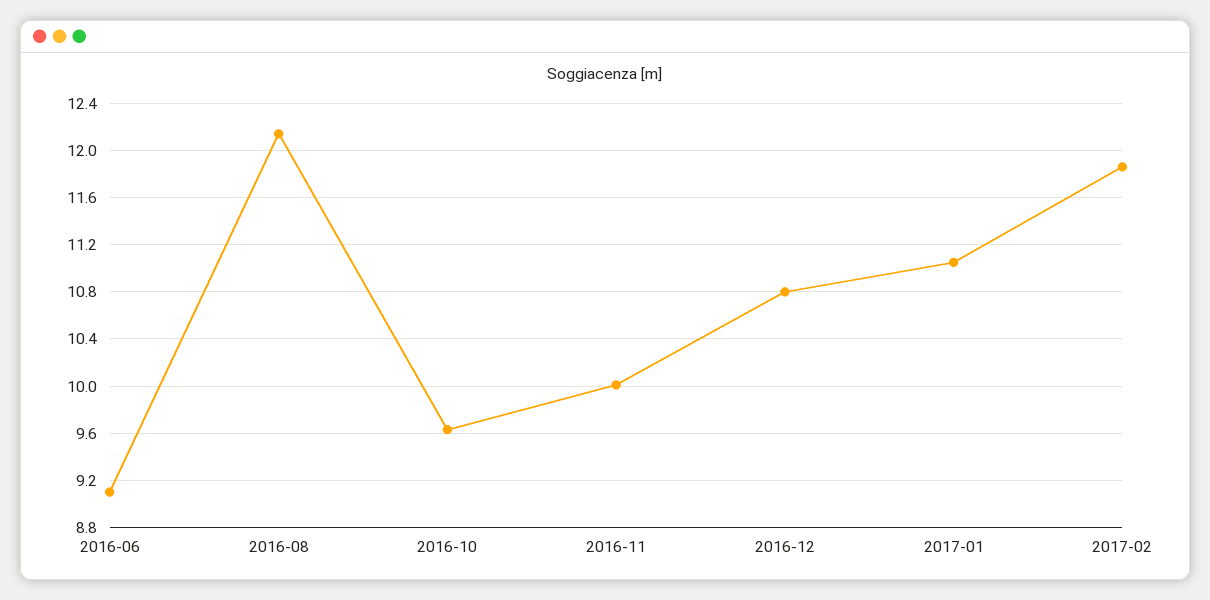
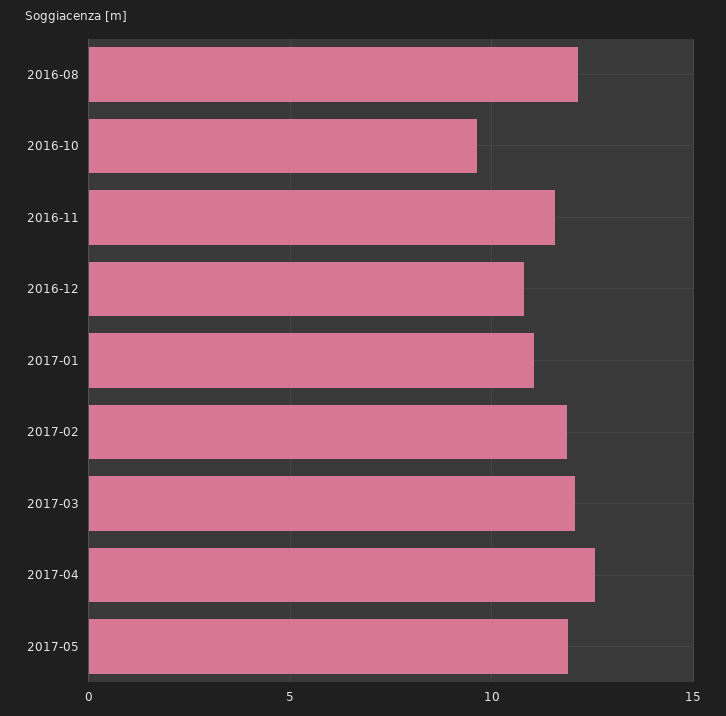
2016-06: 9.1 -> none
2016-11: 10 -> 11.5
2017-03: none -> 12
2017-04: none -> 12.5
2017-05: none -> 12

